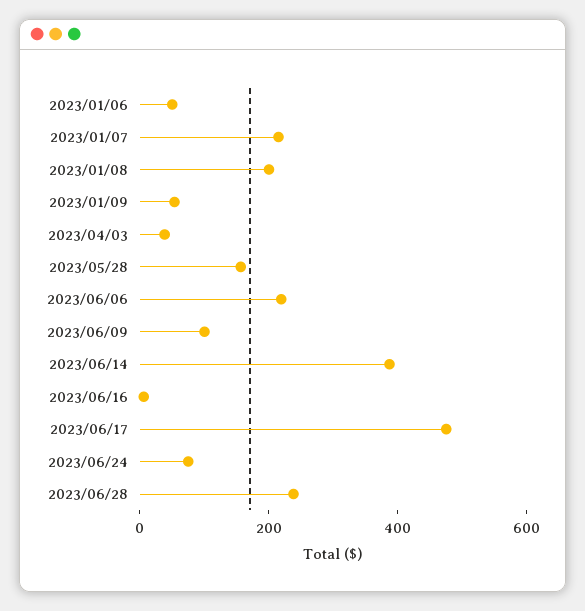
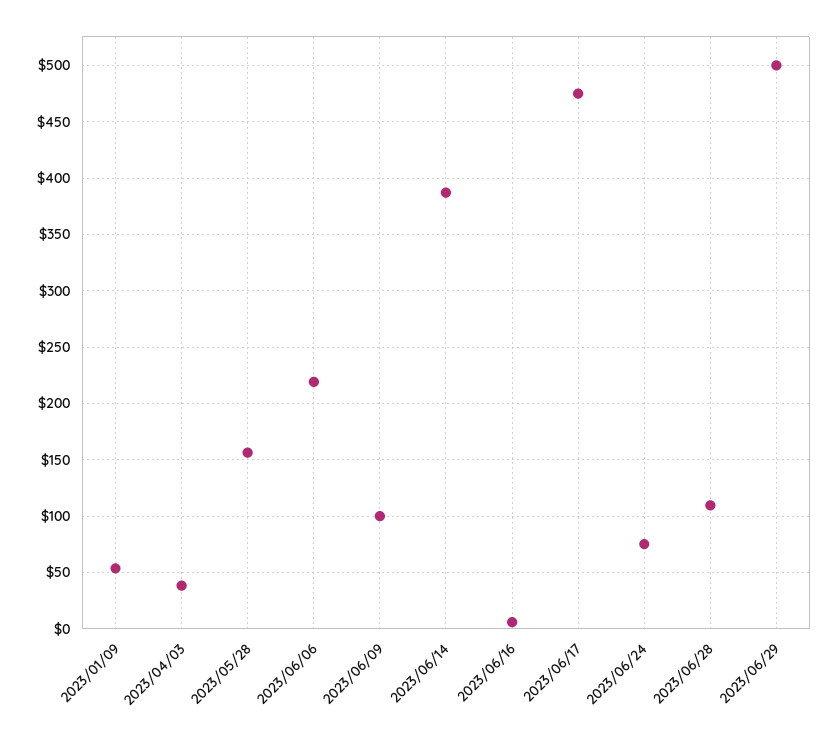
2023/01/06: 50 -> none
2023/01/07: 200 -> none
2023/01/08: 200 -> none
2023/06/28: 250 -> 110
2023/06/29: none -> 500

